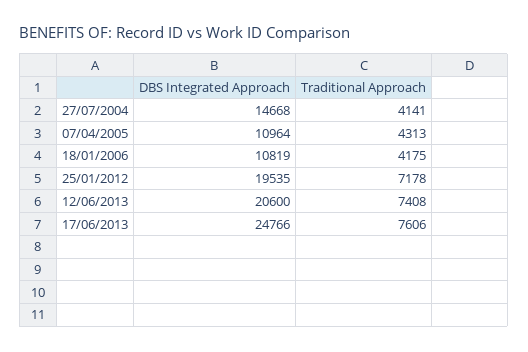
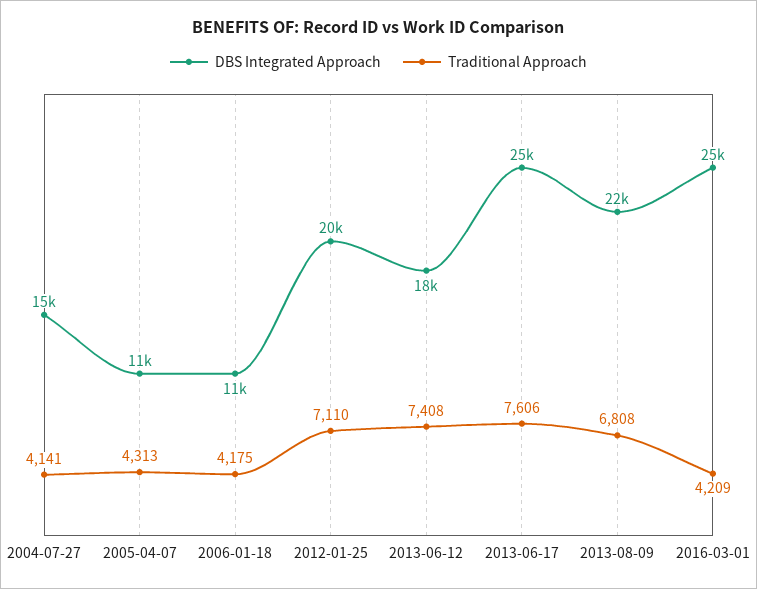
Traditional Approach, 25/01/2012: 7178 -> 7110
DBS Integrated Approach, 12/06/2013: 20600 -> 18000
DBS Integrated Approach, 2013-08-09: none -> 22000
Traditional Approach, 2013-08-09: none -> 6808
DBS Integrated Approach, 2016-03-01: none -> 25000
Traditional Approach, 2016-03-01: none -> 4209

